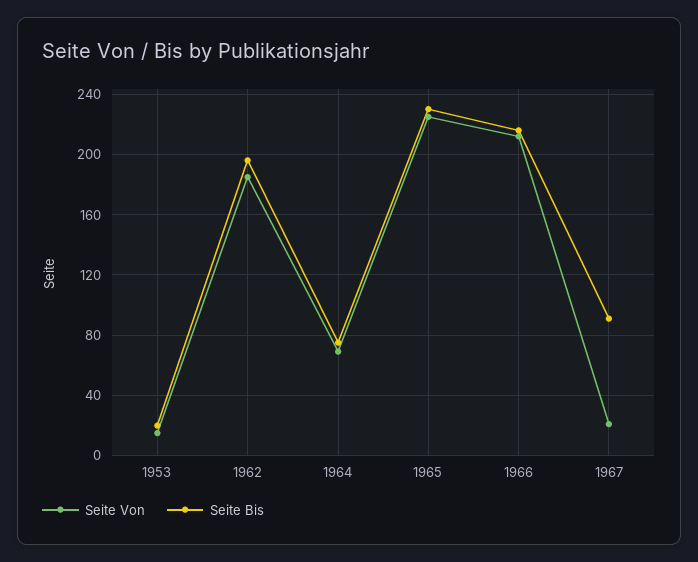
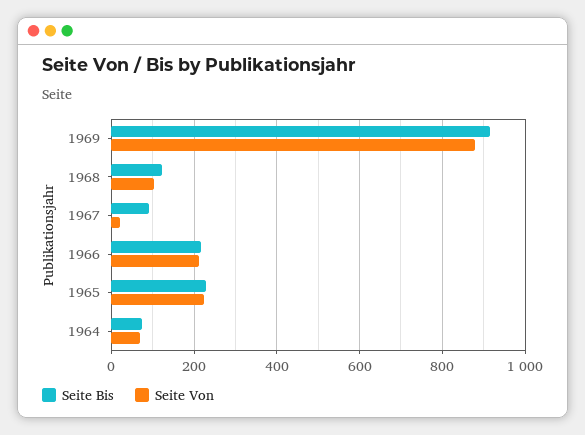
Seite Von, 1953: 15 -> none
Seite Bis, 1953: 20 -> none
Seite Von, 1962: 185 -> none
Seite Bis, 1962: 195 -> none
Seite Bis, 1969: none -> 920
Seite Von, 1969: none -> 880
Seite Bis, 1968: none -> 120
Seite Von, 1968: none -> 100

